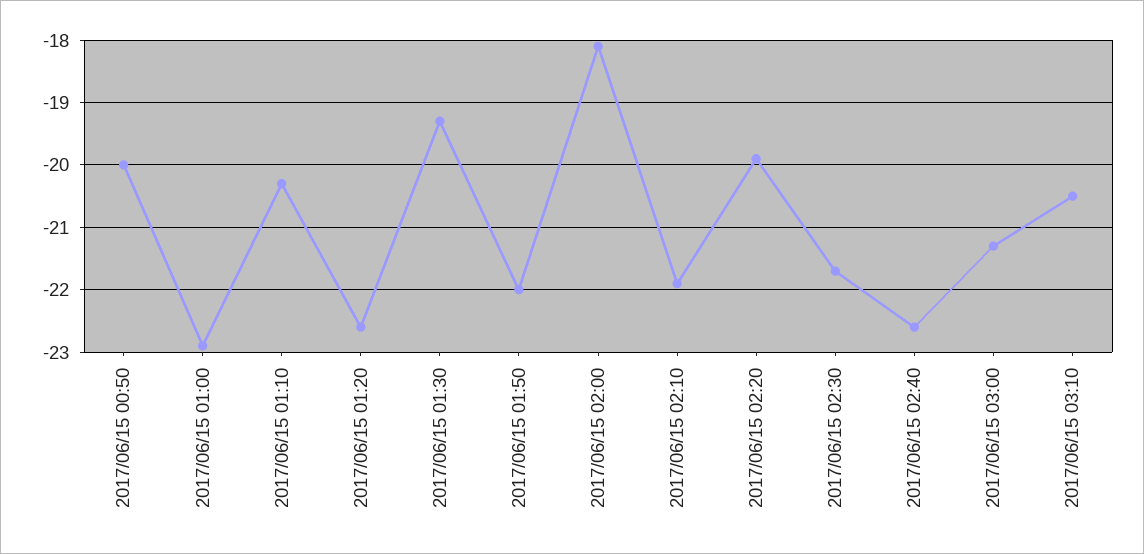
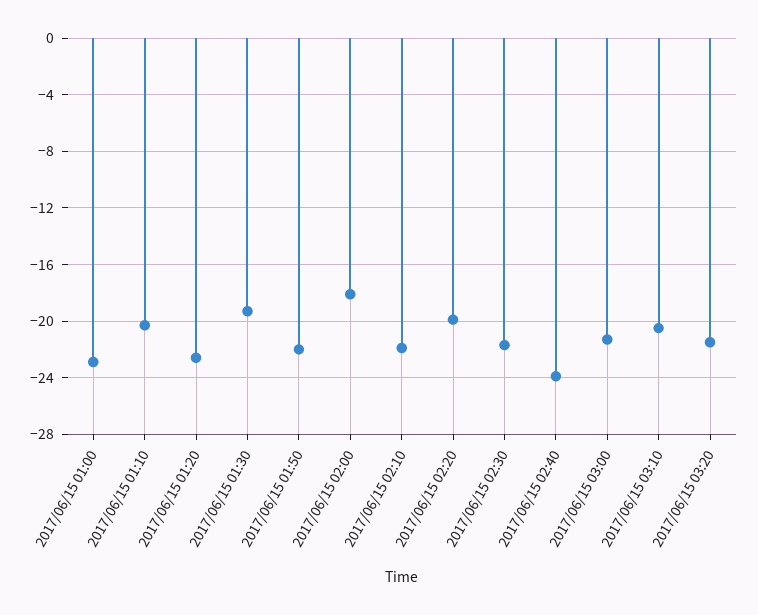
2017/06/15 00:50: -20 -> none
2017/06/15 02:40: -22.6 -> -24
2017/06/15 03:20: none -> -21.5

